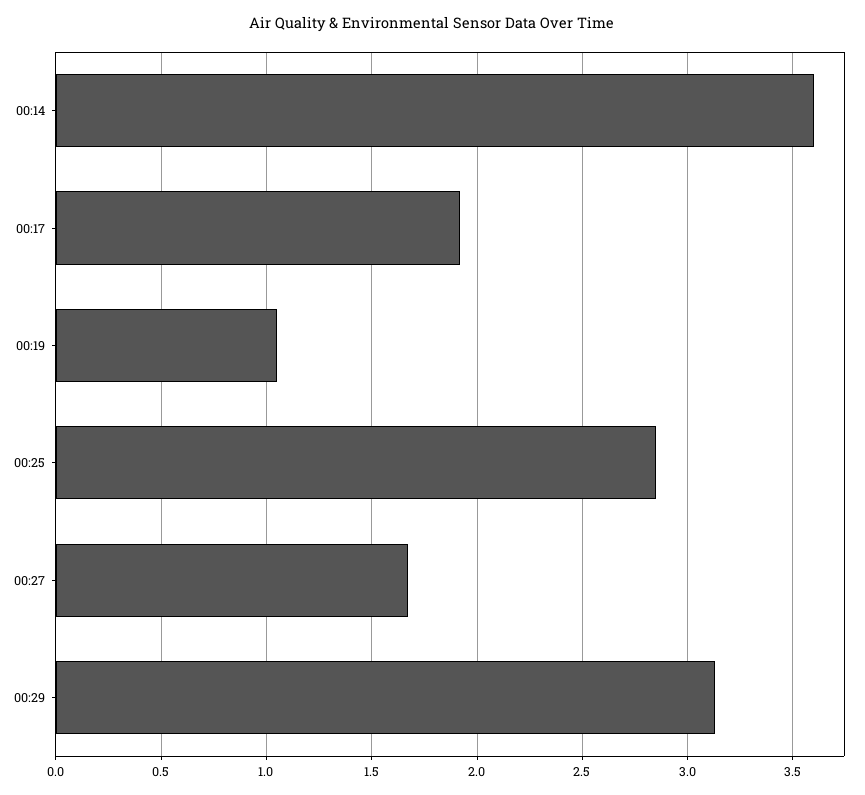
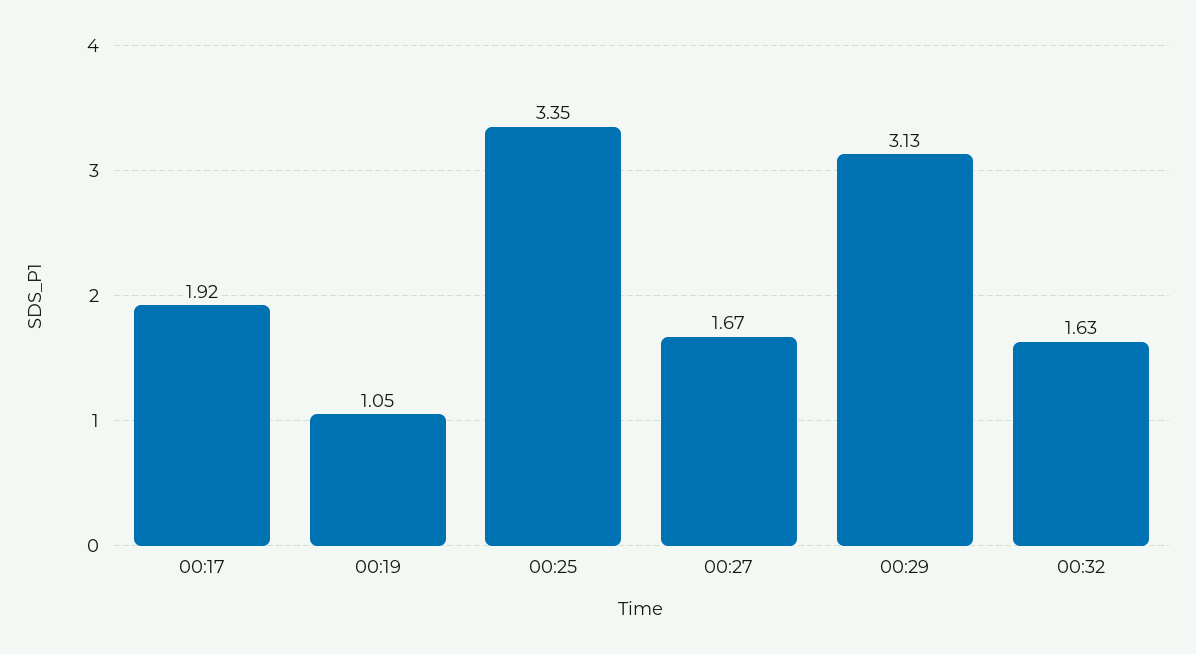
00:14: 3.6 -> none
00:25: 2.85 -> 3.35
00:32: none -> 1.63

